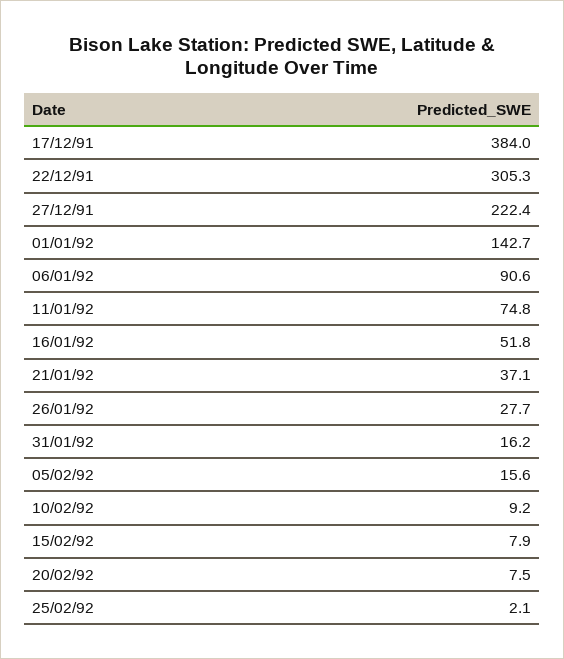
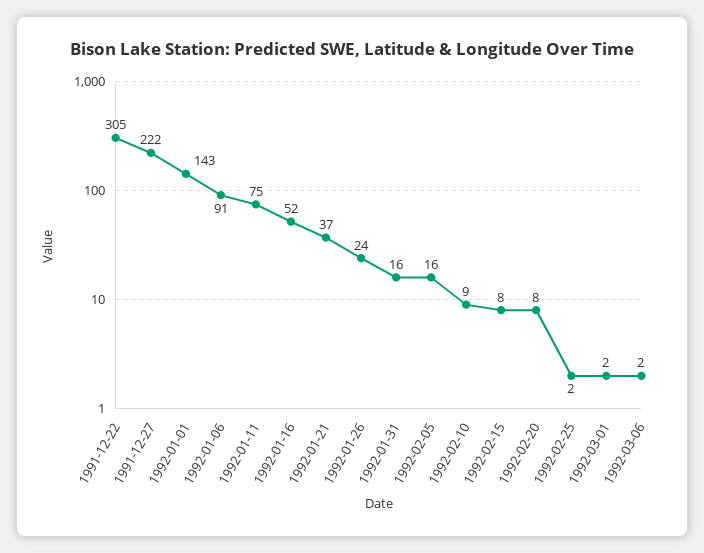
17/12/91: 384 -> none
26/01/92: 27.7 -> 24
1992-03-01: none -> 2
1992-03-06: none -> 2

